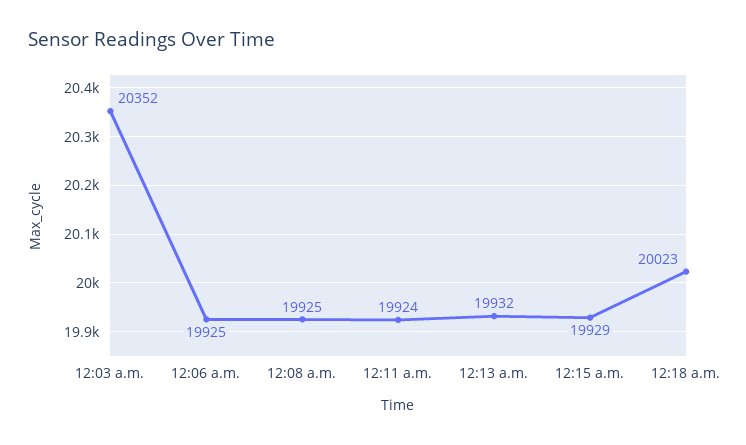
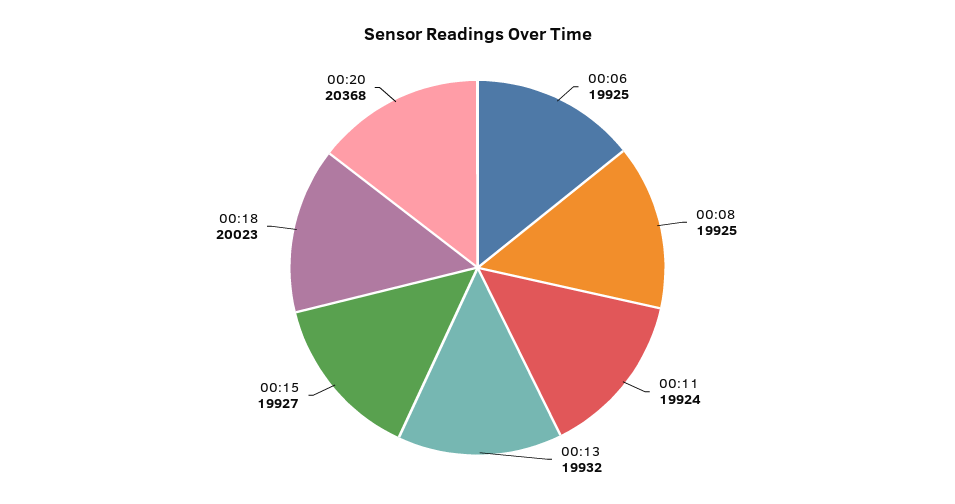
12:03 a.m.: 20352 -> none
12:15 a.m.: 19929 -> 19927
00:20: none -> 20368

